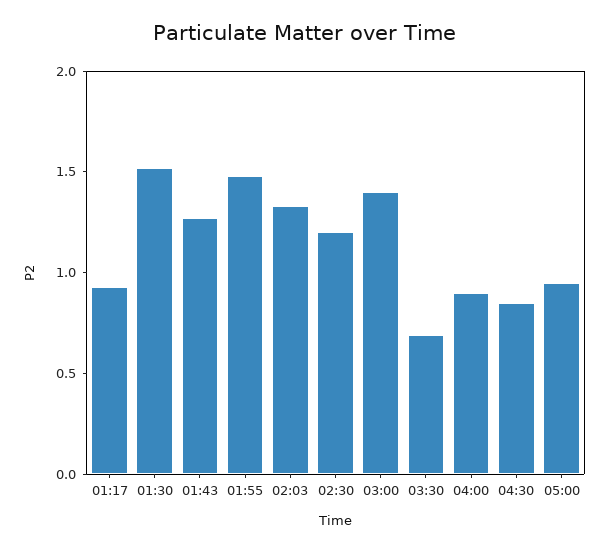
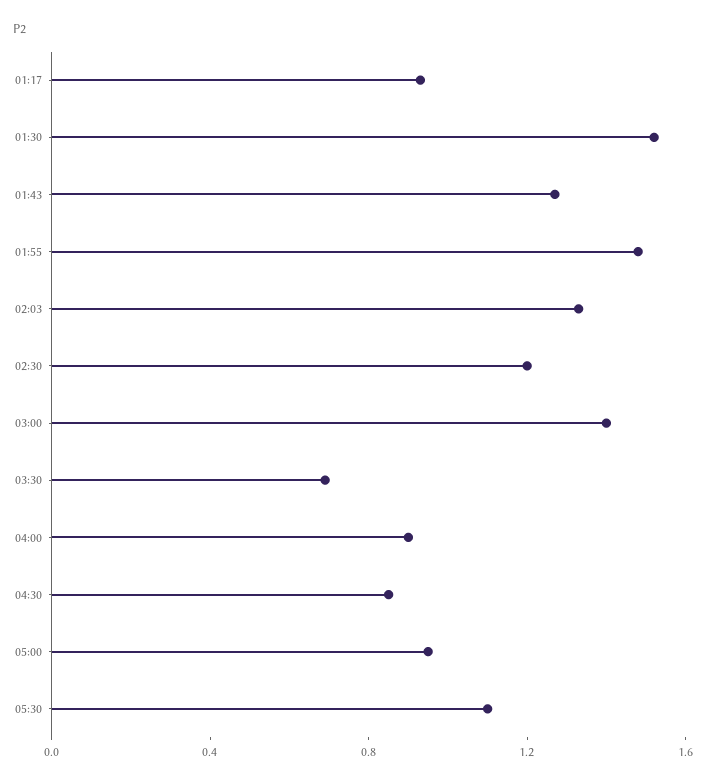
05:30: none -> 1.1

